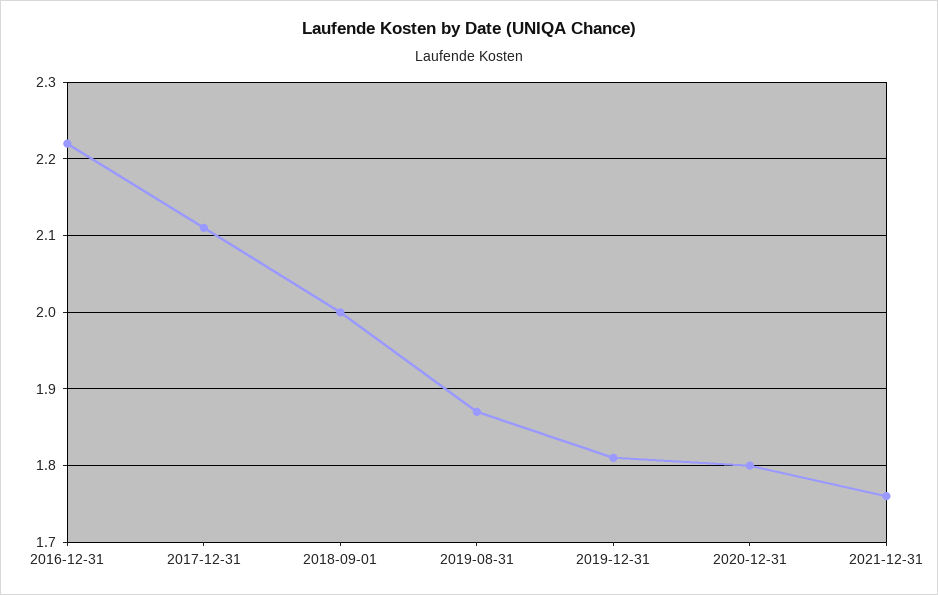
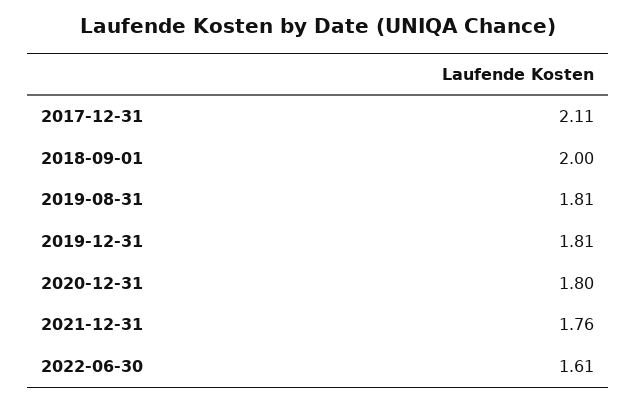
2016-12-31: 2.22 -> none
2019-08-31: 1.87 -> 1.81
2022-06-30: none -> 1.61

